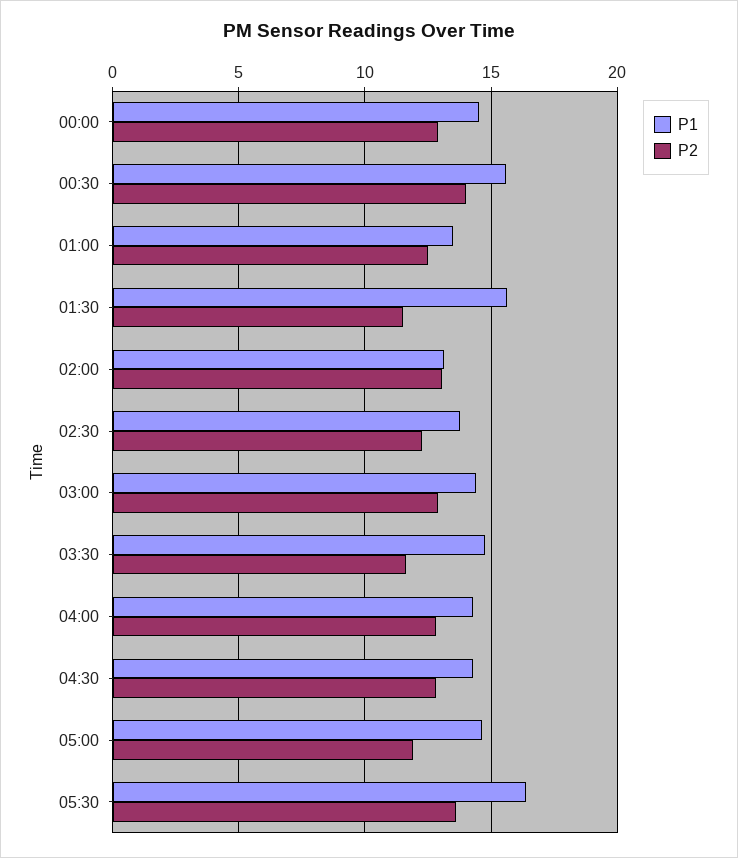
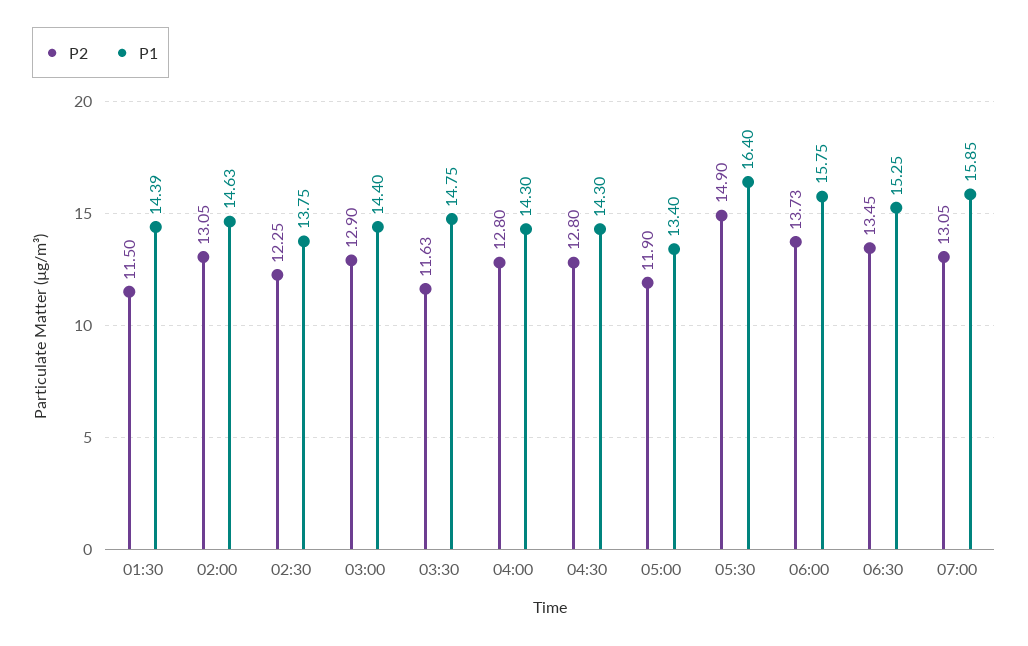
P1, 00:00: 14.5 -> none
P2, 00:00: 13 -> none
P1, 00:30: 15.5 -> none
P2, 00:30: 14 -> none
P1, 01:00: 13.5 -> none
P2, 01:00: 12.5 -> none
P1, 01:30: 15.5 -> 14.39
P1, 02:00: 13 -> 14.63
P1, 05:00: 14.5 -> 13.4
P2, 05:30: 13.5 -> 14.9
P2, 06:00: none -> 13.73
P1, 06:00: none -> 15.75
P2, 06:30: none -> 13.45
P1, 06:30: none -> 15.25
P2, 07:00: none -> 13.05
P1, 07:00: none -> 15.85

